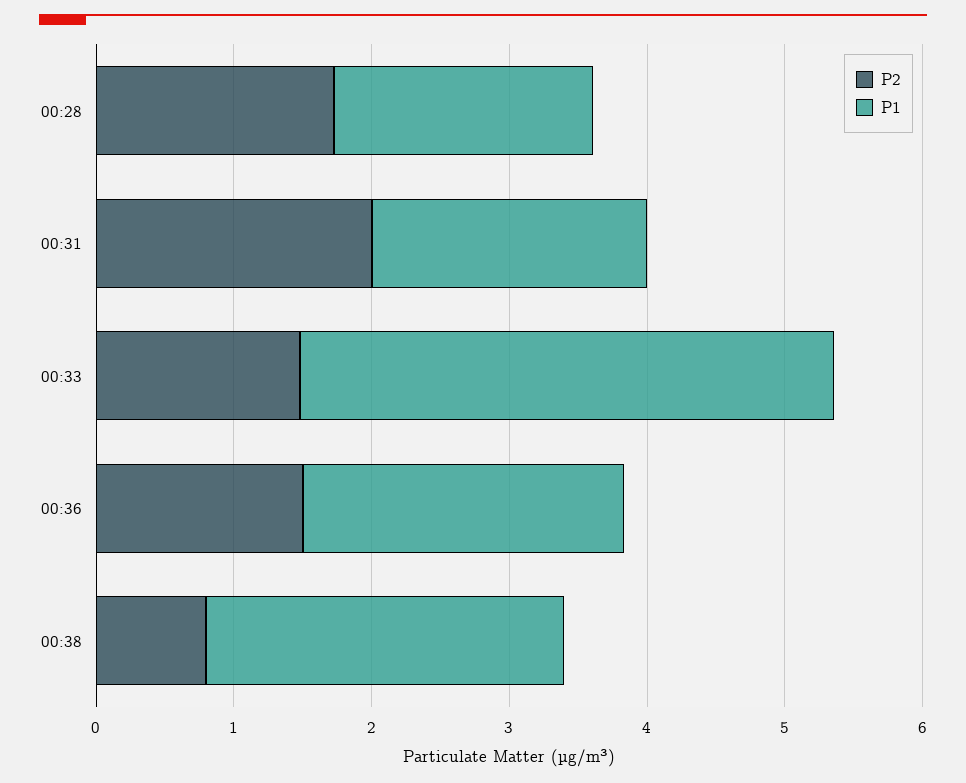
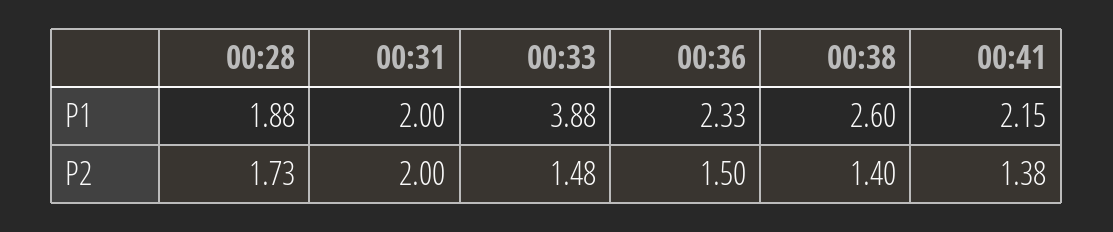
P2, 00:38: 0.8 -> 1.4
P1, 00:41: none -> 2.15
P2, 00:41: none -> 1.38

